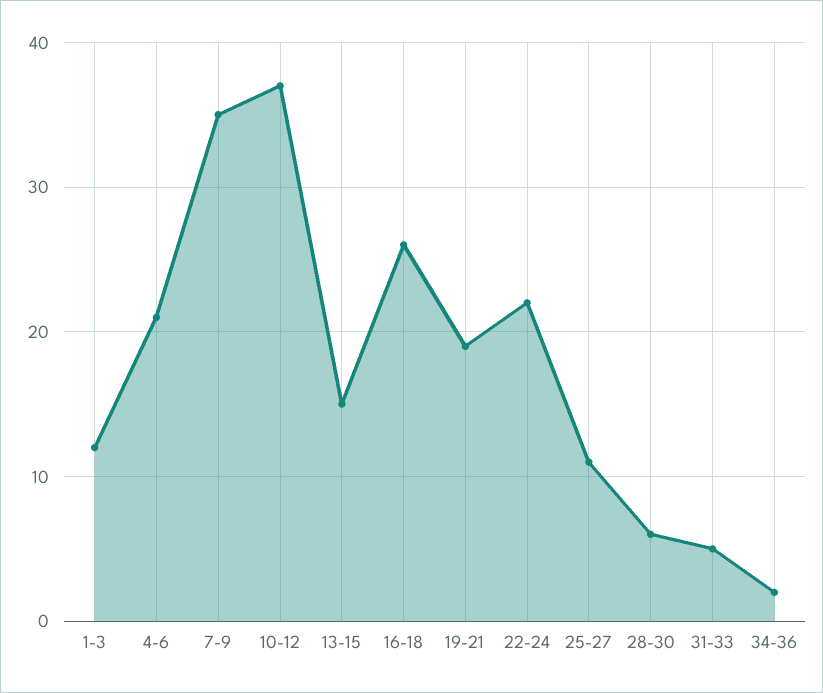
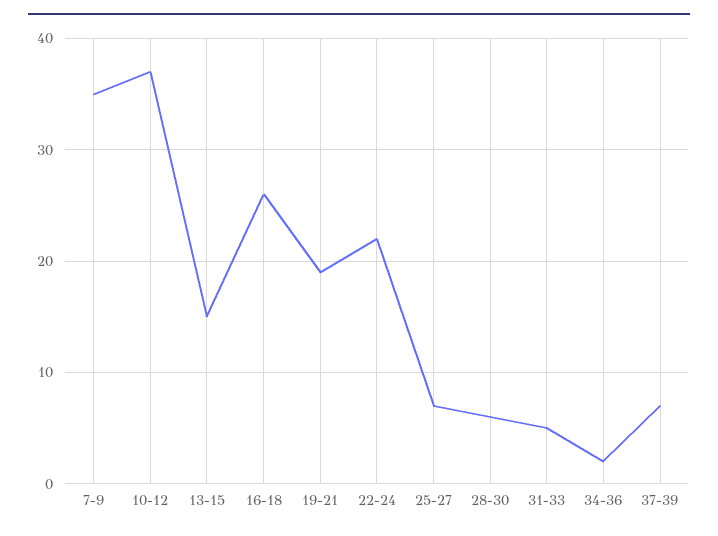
1-3: 12 -> none
4-6: 21 -> none
25-27: 11 -> 7
37-39: none -> 7

